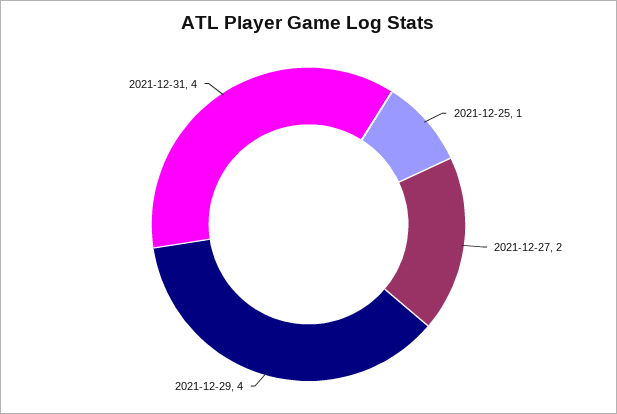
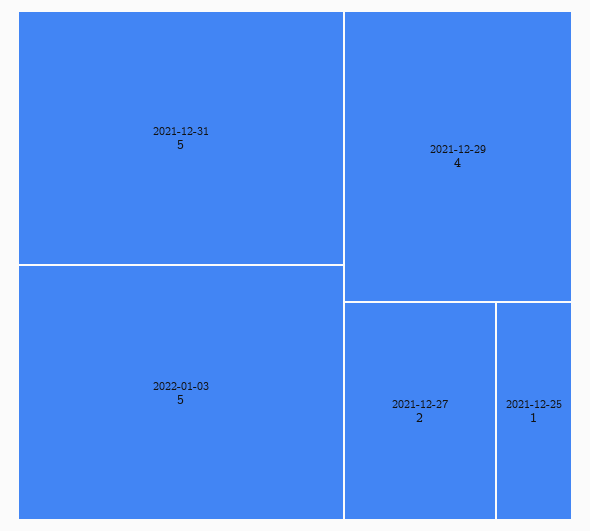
2021-12-31: 4 -> 5
2022-01-03: none -> 5

